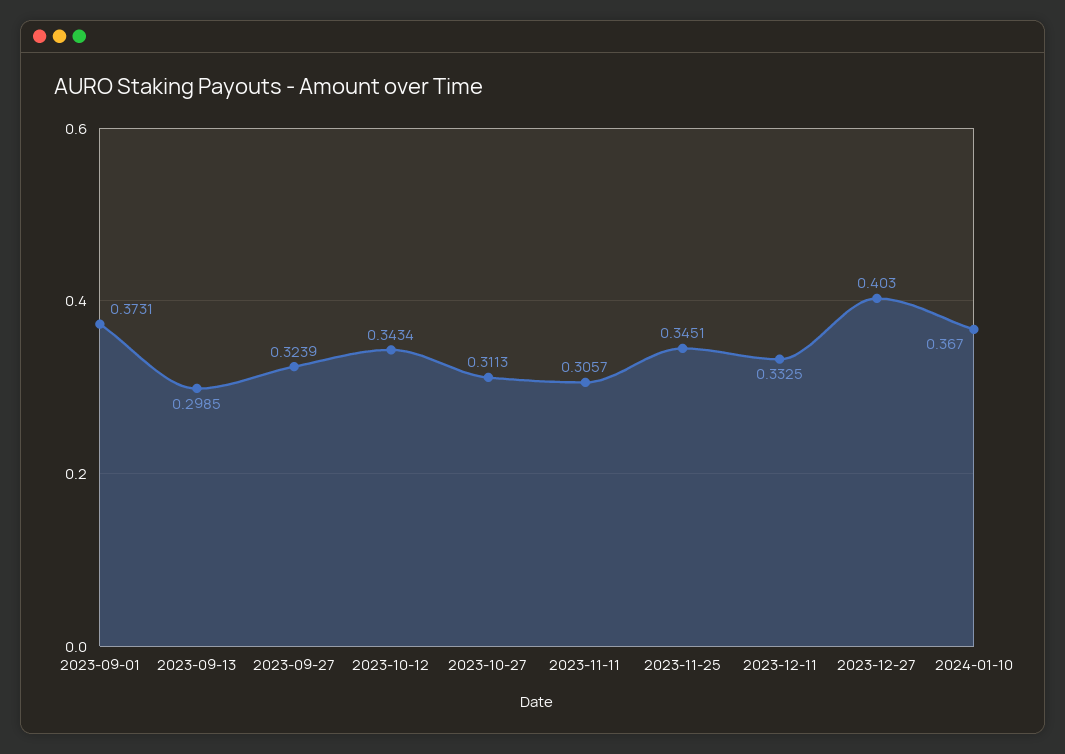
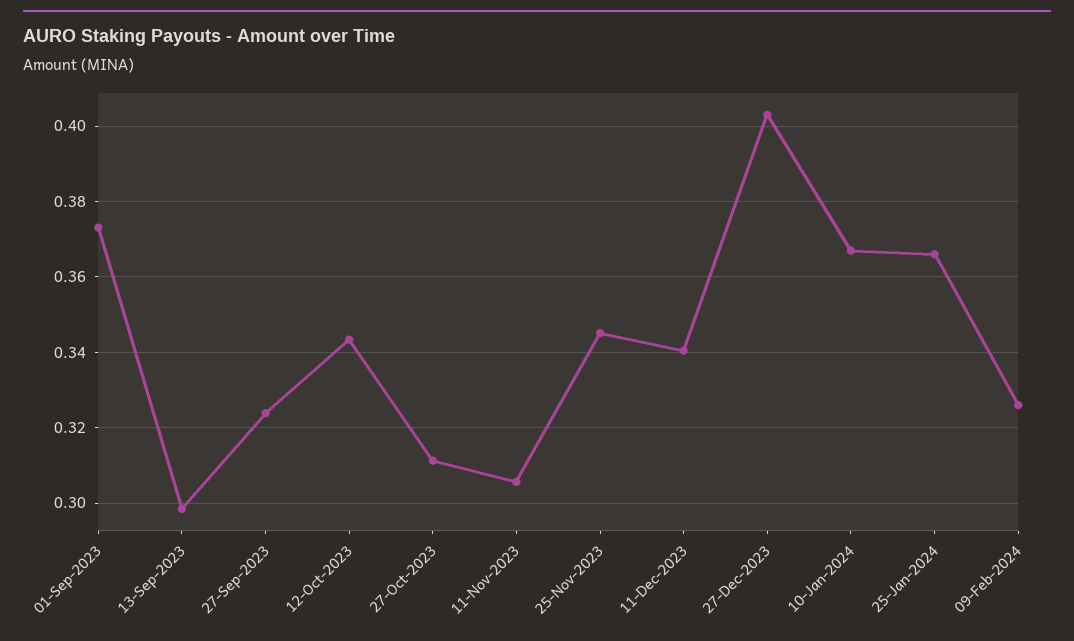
2023-12-11: 0.3325 -> 0.34
25-Jan-2024: none -> 0.366
09-Feb-2024: none -> 0.326

